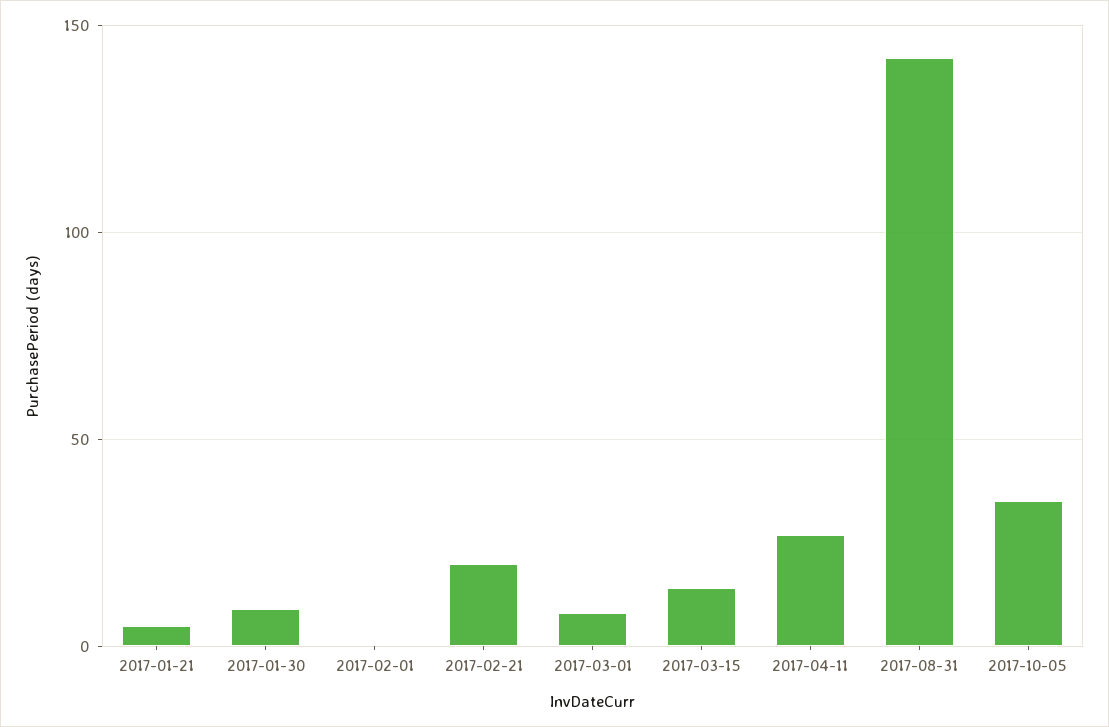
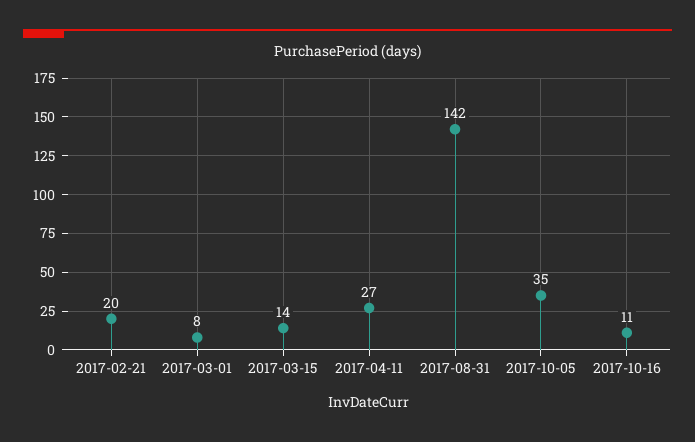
2017-01-21: 5 -> none
2017-01-30: 10 -> none
2017-02-01: 0 -> none
2017-10-16: none -> 11

